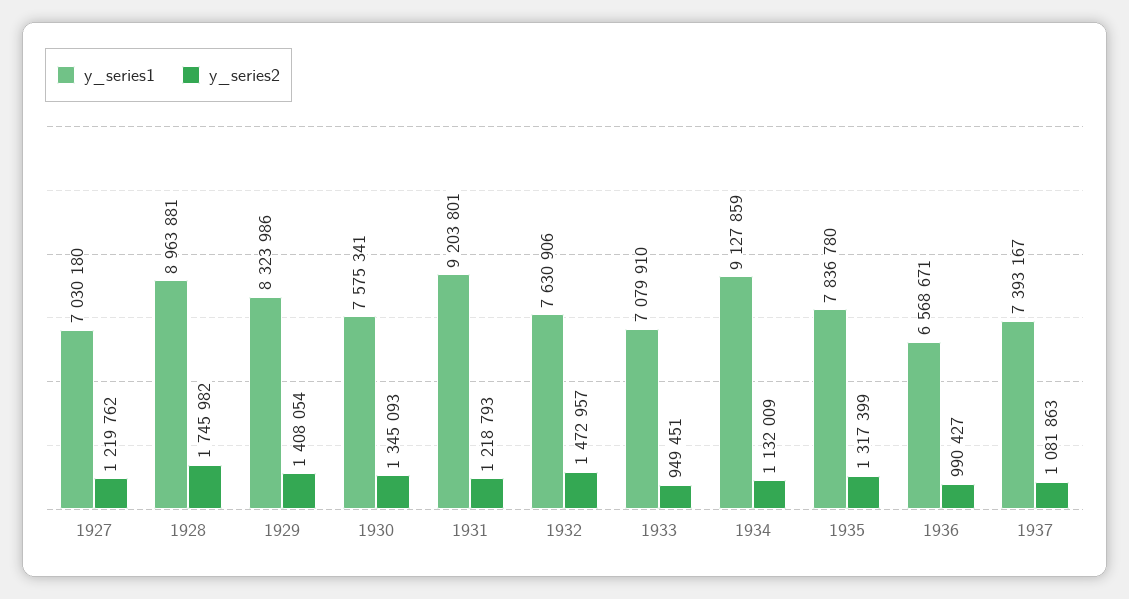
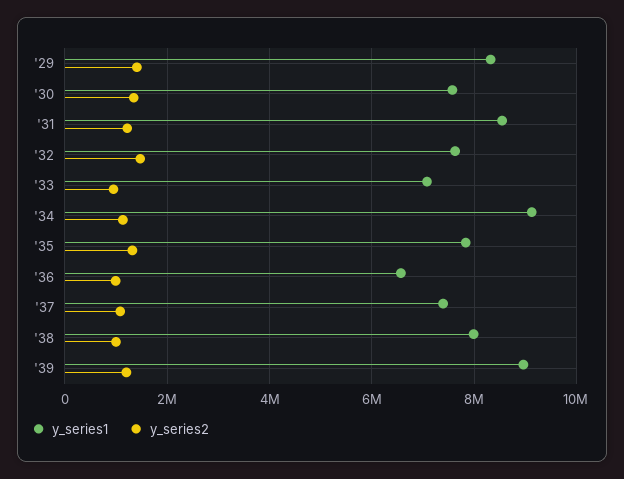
y_series1, 1927: 7030180 -> none
y_series2, 1927: 1219762 -> none
y_series1, 1928: 8963881 -> none
y_series2, 1928: 1745982 -> none
y_series1, 1931: 9203801 -> 8600000
y_series1, '38: none -> 8000000
y_series2, '38: none -> 1000000
y_series1, '39: none -> 9000000
y_series2, '39: none -> 1200000

